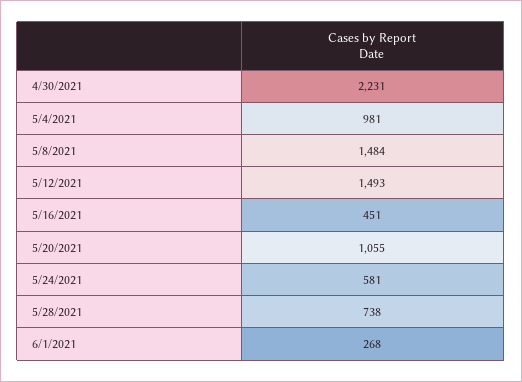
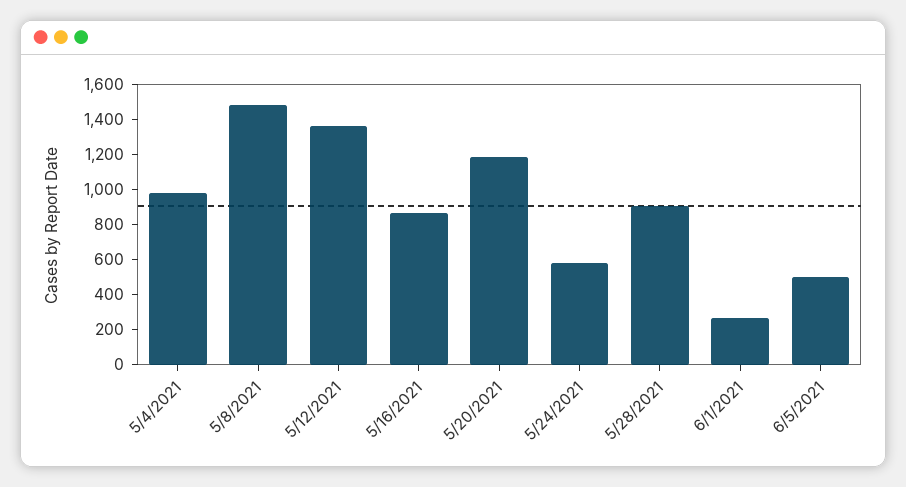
4/30/2021: 2231 -> none
5/12/2021: 1493 -> 1350
5/16/2021: 451 -> 850
5/20/2021: 1055 -> 1200
5/28/2021: 738 -> 900
6/5/2021: none -> 500

